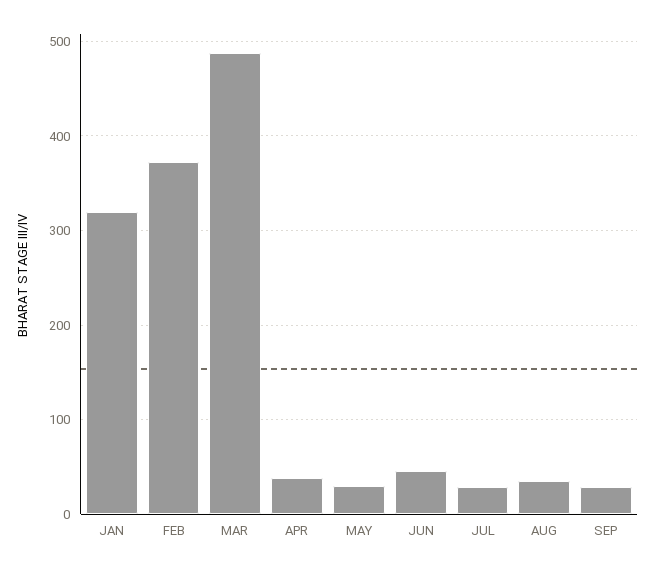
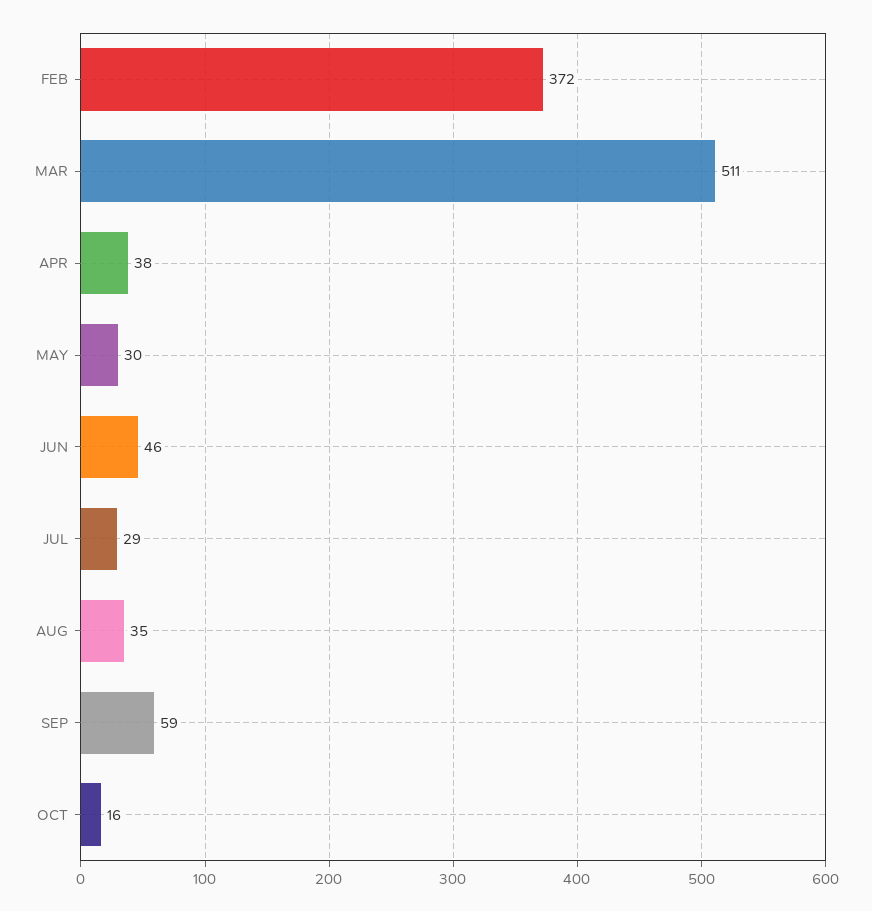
JAN: 320 -> none
MAR: 490 -> 511
SEP: 30 -> 59
OCT: none -> 16

